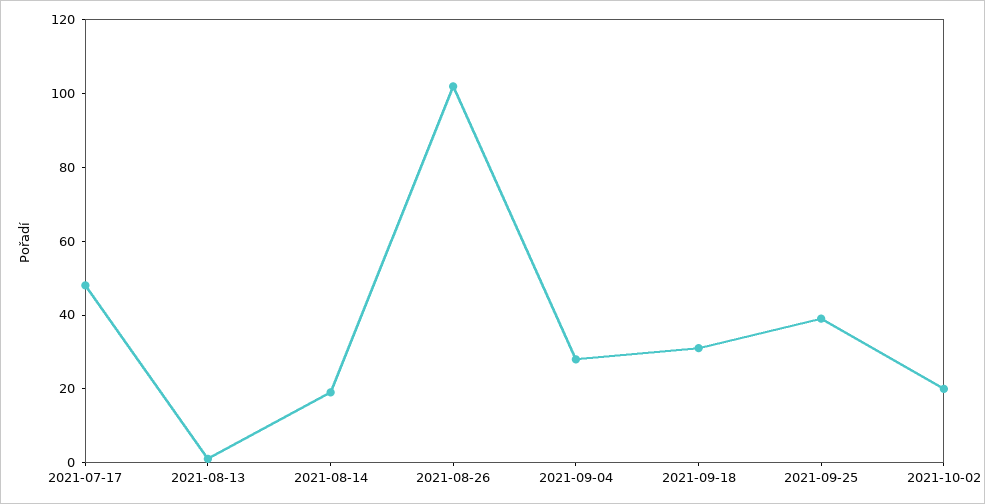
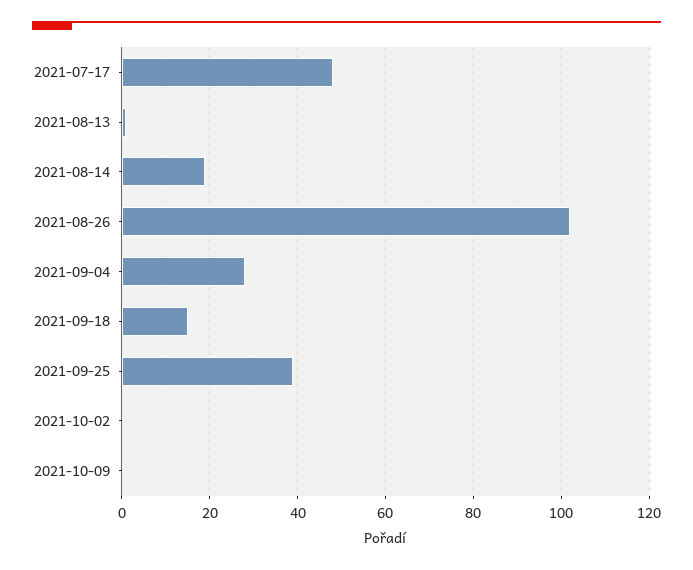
2021-09-18: 30 -> 15
2021-10-02: 20 -> 0
2021-10-09: none -> 0

